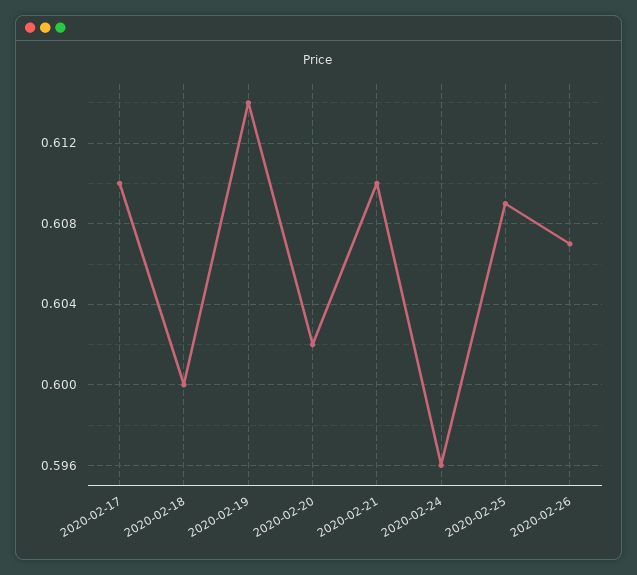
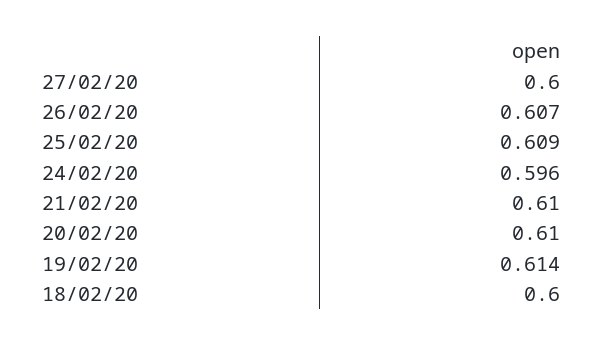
2020-02-17: 0.61 -> none
2020-02-20: 0.602 -> 0.61
27/02/20: none -> 0.6

